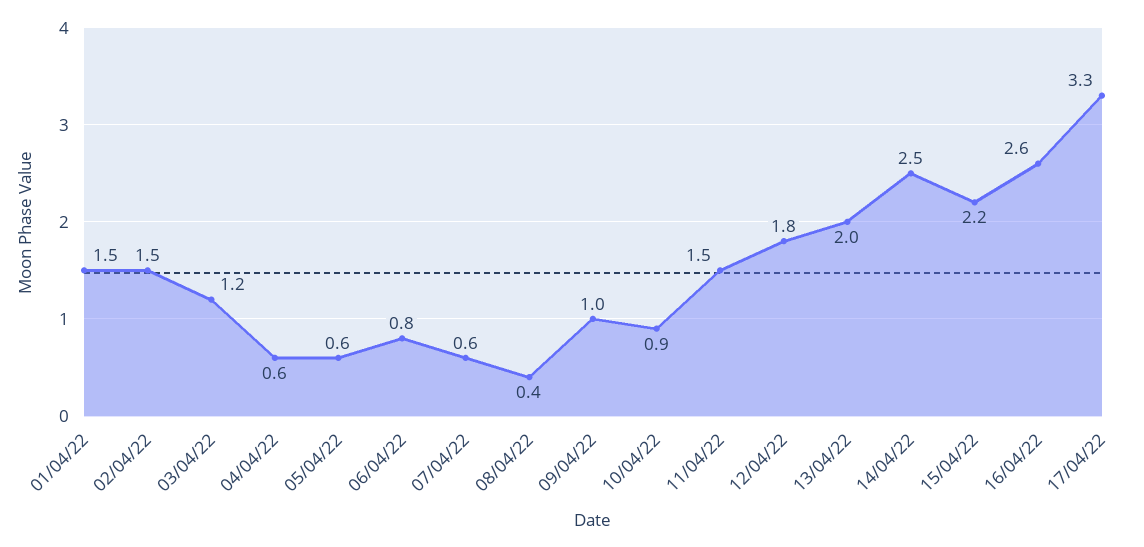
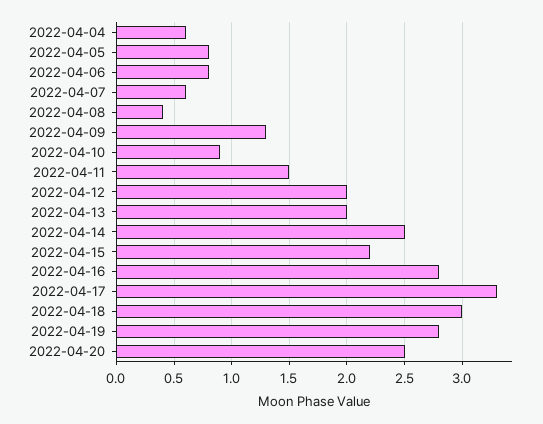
01/04/22: 1.5 -> none
02/04/22: 1.5 -> none
03/04/22: 1.2 -> none
05/04/22: 0.6 -> 0.8
09/04/22: 1 -> 1.3
12/04/22: 1.8 -> 2
16/04/22: 2.6 -> 2.8
2022-04-18: none -> 3
2022-04-19: none -> 2.8
2022-04-20: none -> 2.5

